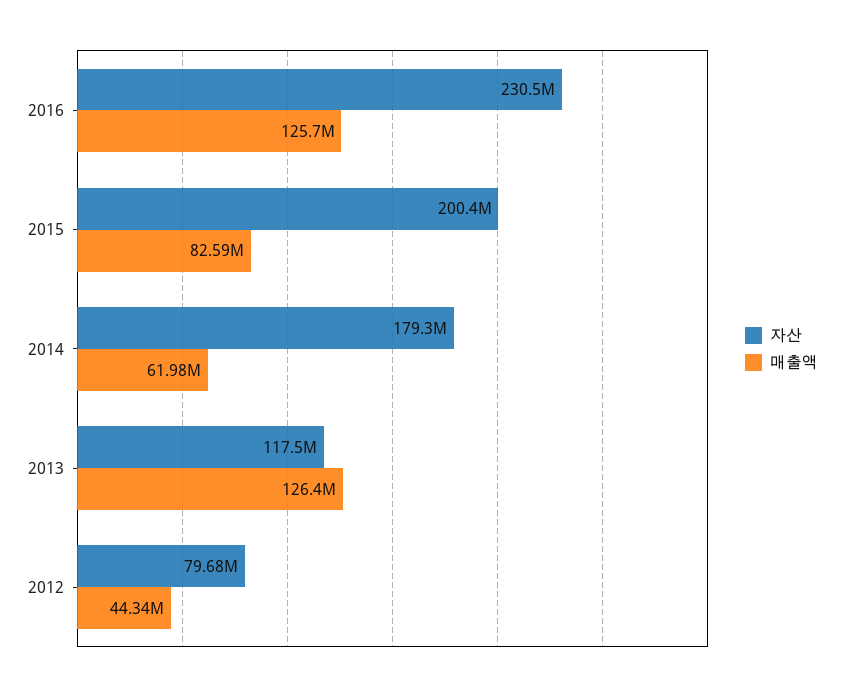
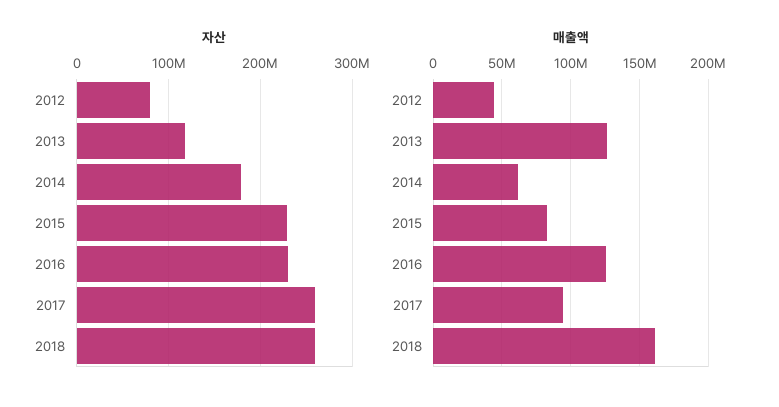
자산, 2015: 200400000 -> 230000000
자산, 2017: none -> 260000000
자산, 2018: none -> 260000000
매출액, 2017: none -> 95000000
매출액, 2018: none -> 160000000

